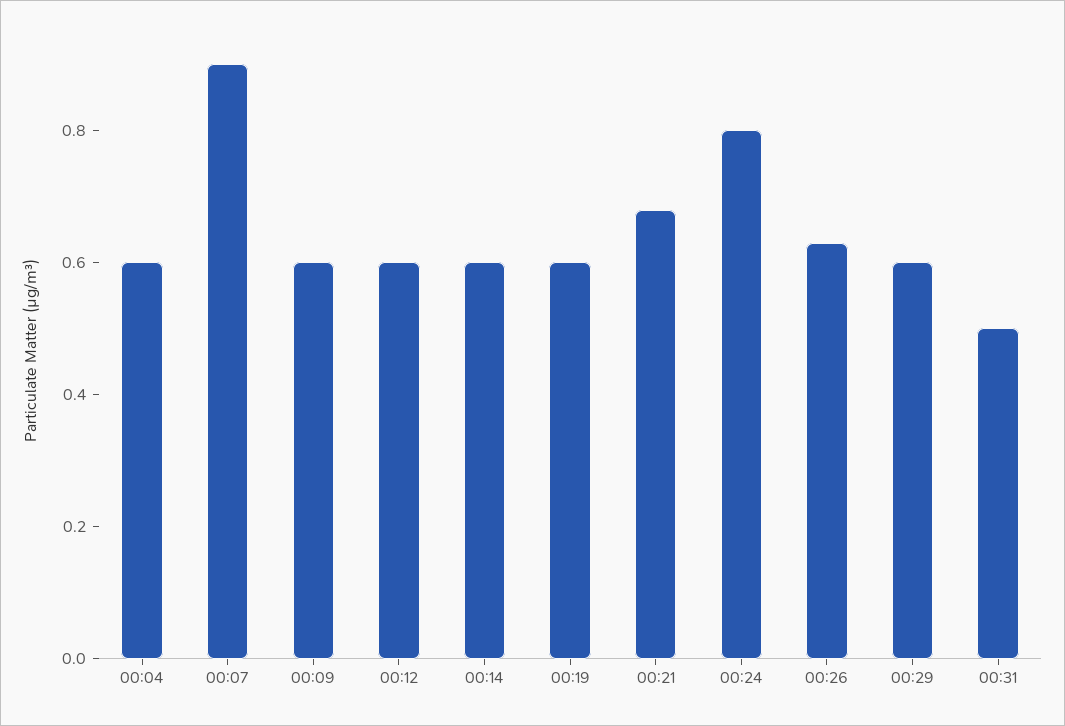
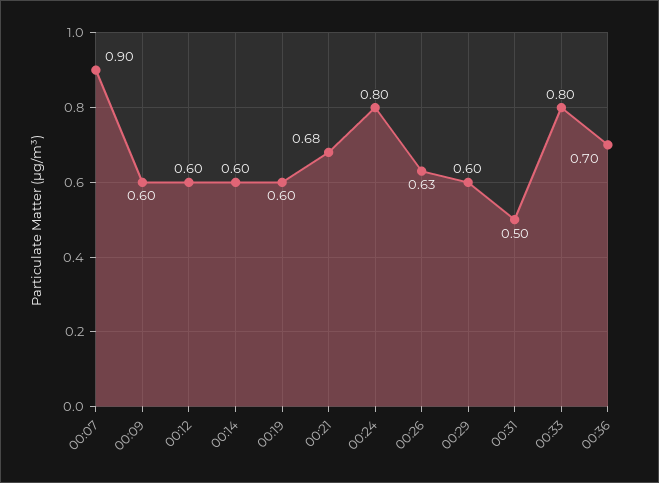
00:04: 0.6 -> none
00:33: none -> 0.8
00:36: none -> 0.7

